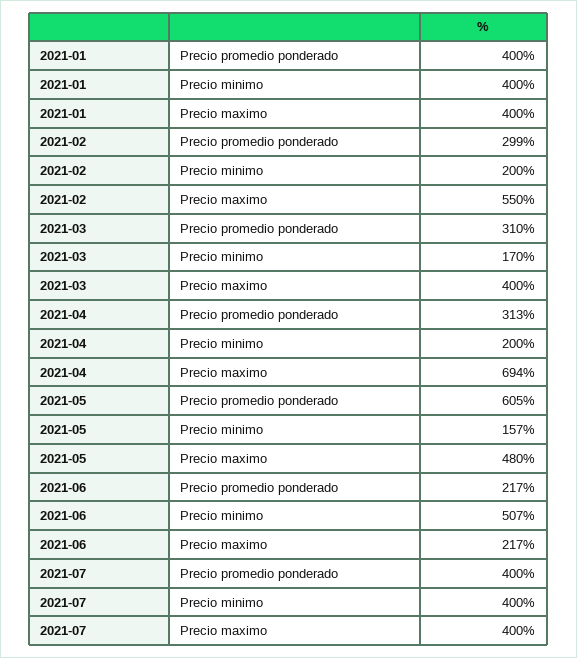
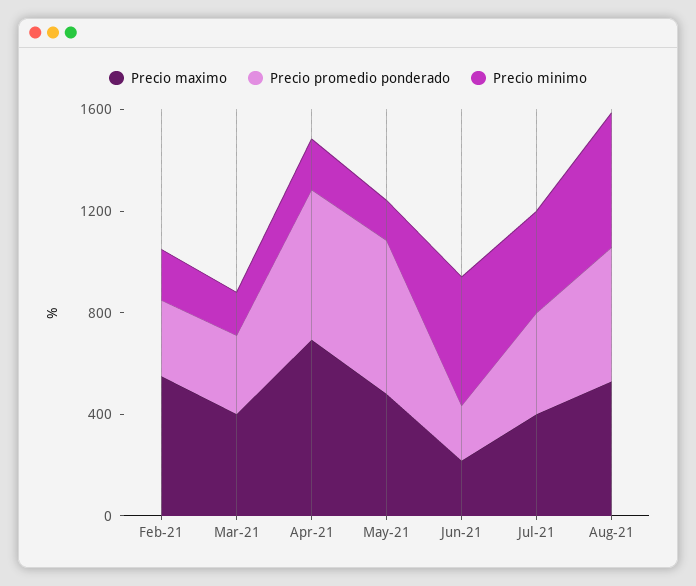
Precio promedio ponderado, 2021-01: 400 -> none
Precio minimo, 2021-01: 400 -> none
Precio maximo, 2021-01: 400 -> none
Precio promedio ponderado, 2021-04: 313 -> 600
Precio maximo, Aug-21: none -> 500
Precio promedio ponderado, Aug-21: none -> 500
Precio minimo, Aug-21: none -> 500

